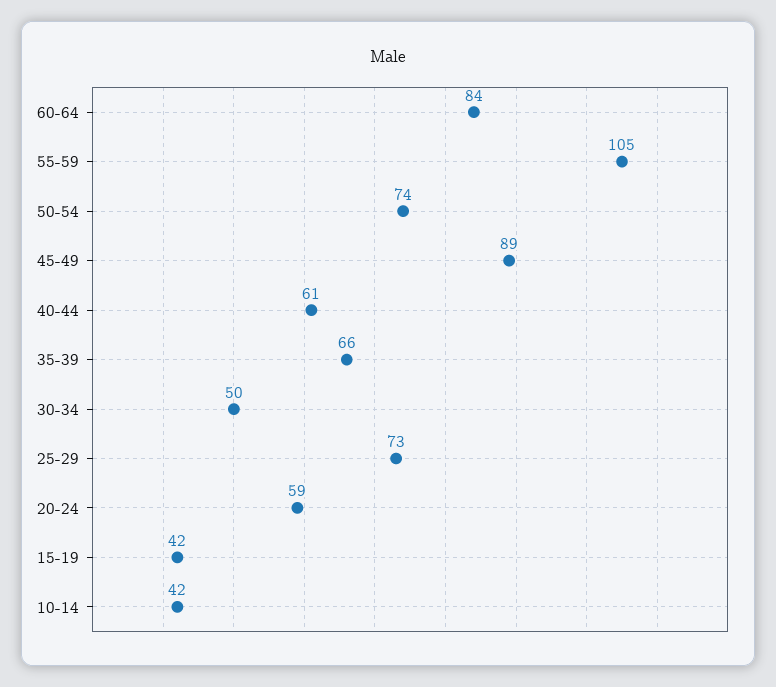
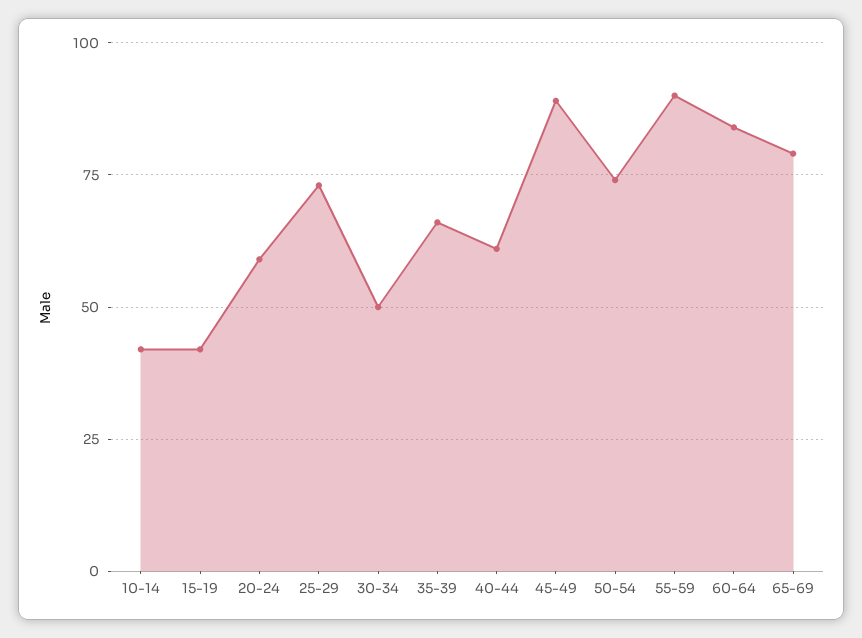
55-59: 105 -> 90
65-69: none -> 80

